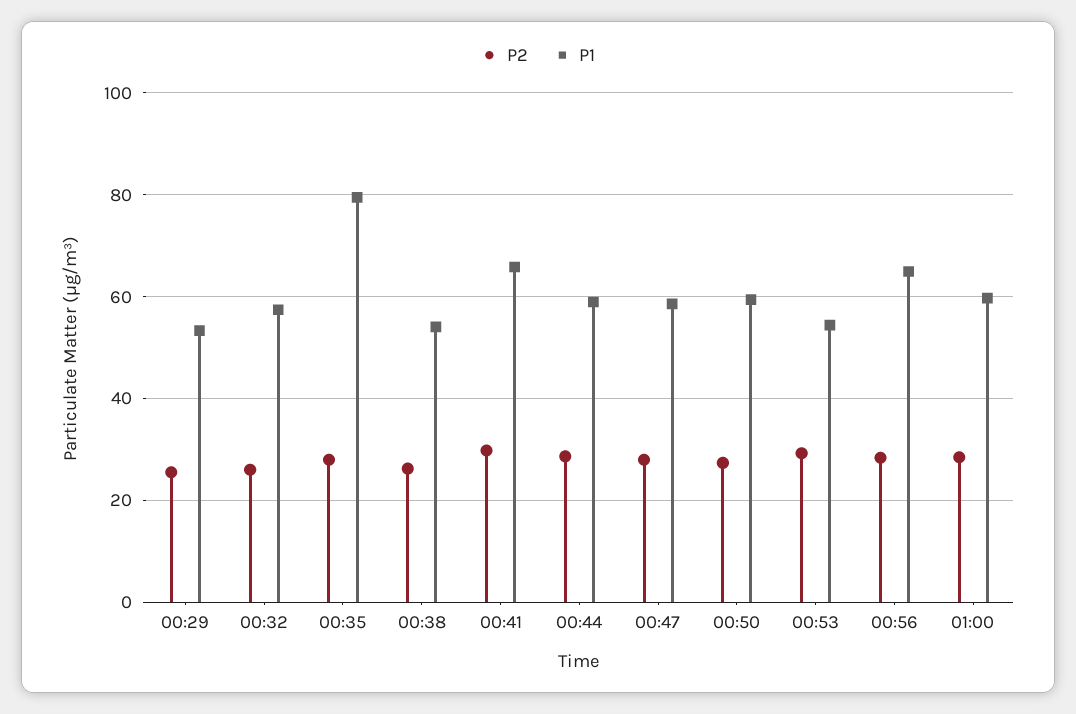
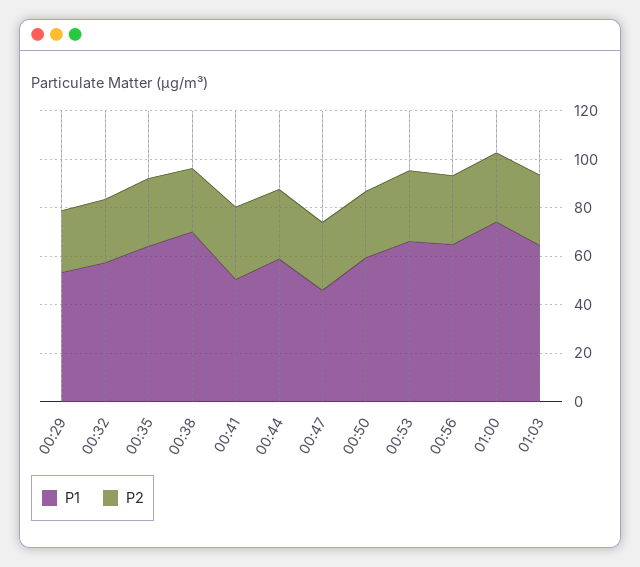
P1, 00:35: 80 -> 65
P1, 00:38: 54 -> 70
P1, 00:41: 66 -> 50
P1, 00:47: 58 -> 45
P1, 00:53: 54 -> 65
P1, 01:00: 60 -> 75
P1, 01:03: none -> 65
P2, 01:03: none -> 30

